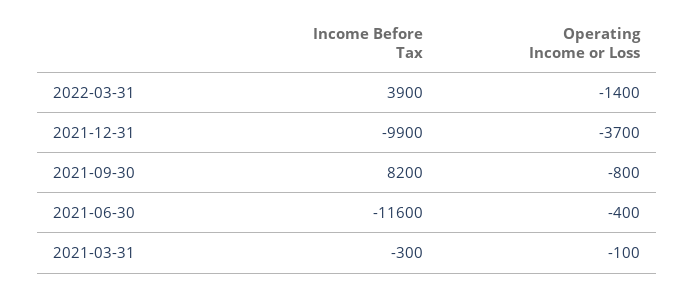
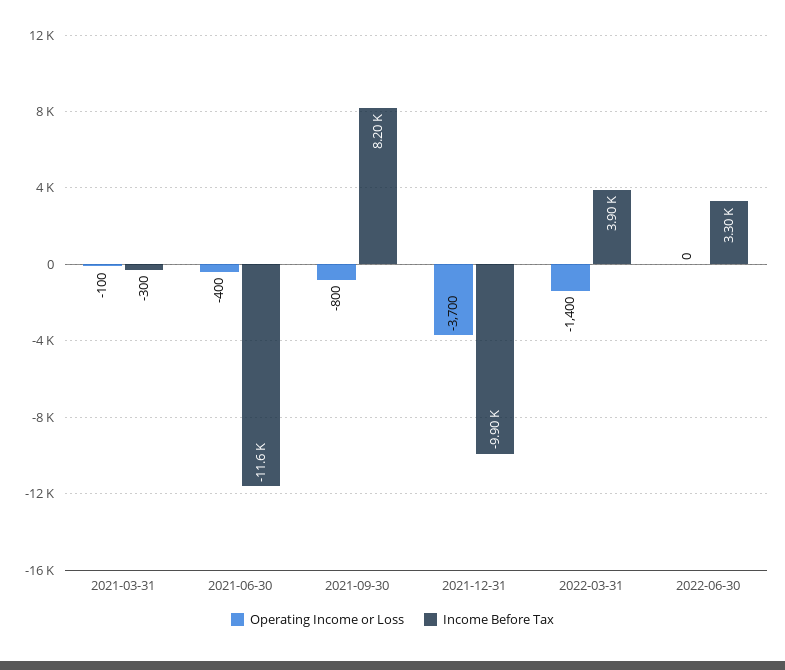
Operating Income or Loss, 2022-06-30: none -> 0
Income Before Tax, 2022-06-30: none -> 3300

